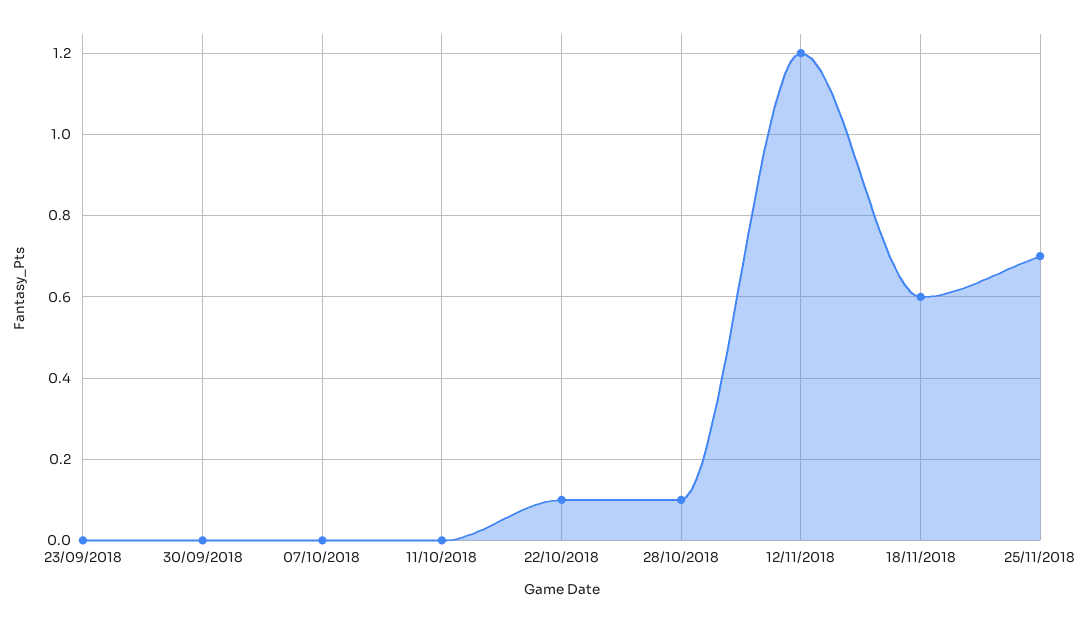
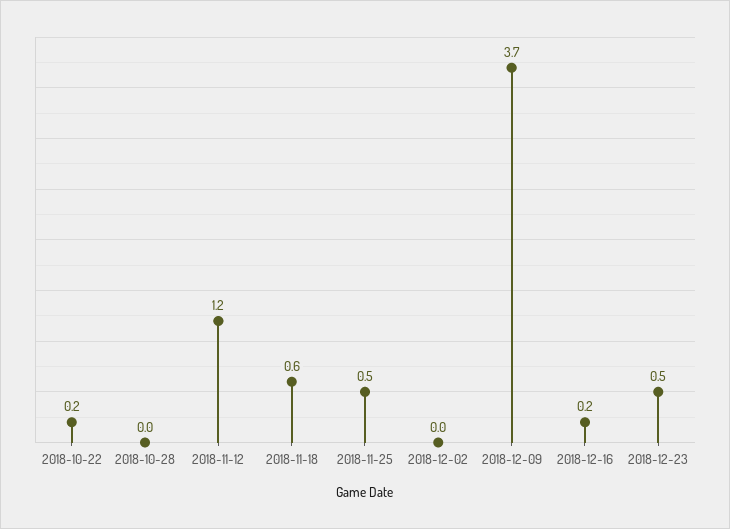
23/09/2018: 0 -> none
30/09/2018: 0 -> none
07/10/2018: 0 -> none
11/10/2018: 0 -> none
22/10/2018: 0.1 -> 0.2
28/10/2018: 0.1 -> 0
25/11/2018: 0.7 -> 0.5
2018-12-02: none -> 0
2018-12-09: none -> 3.7
2018-12-16: none -> 0.2
2018-12-23: none -> 0.5

